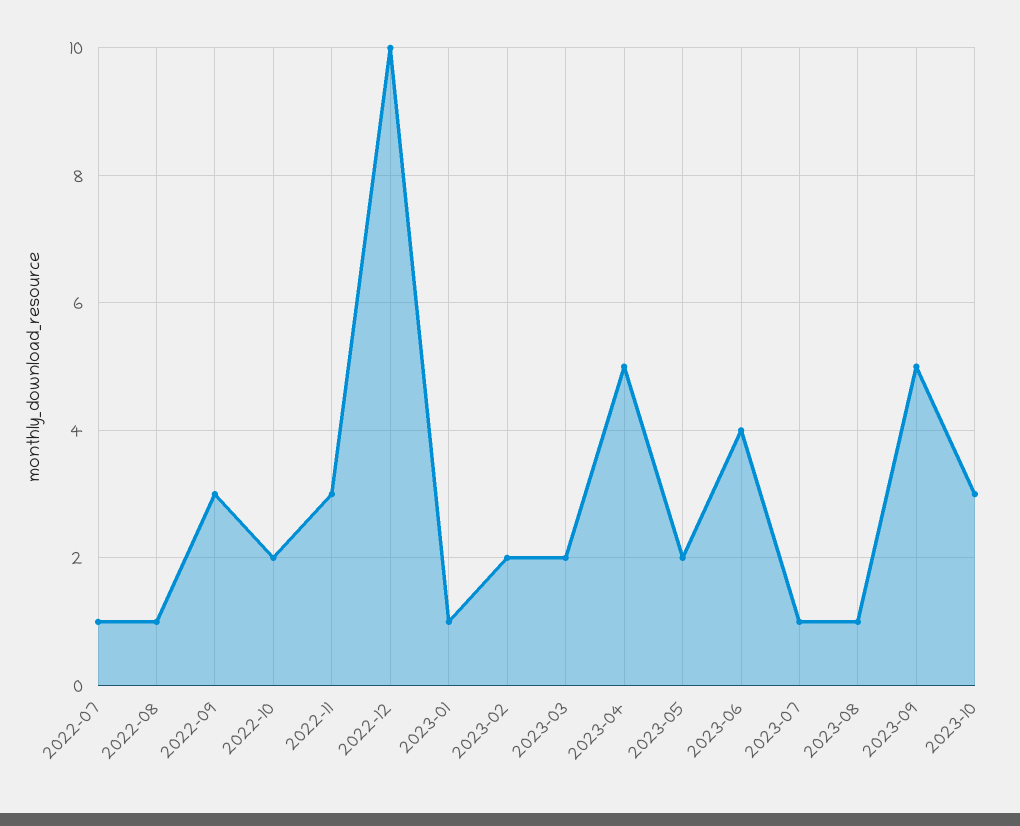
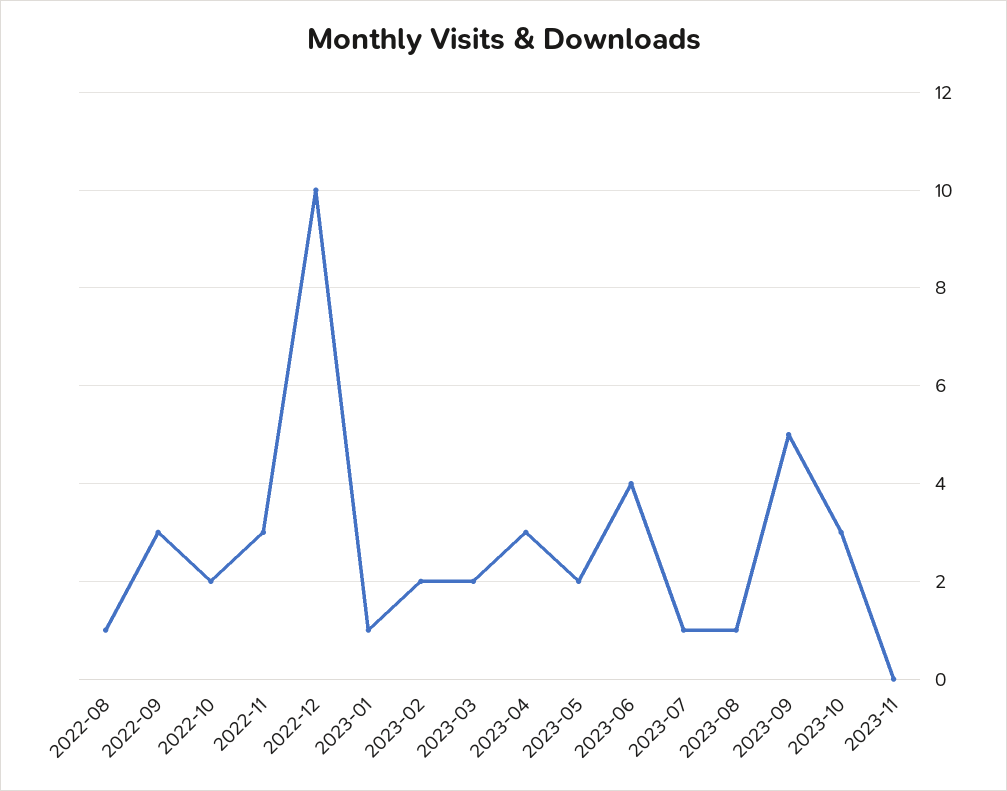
2022-07: 1 -> none
2023-04: 5 -> 3
2023-11: none -> 0

